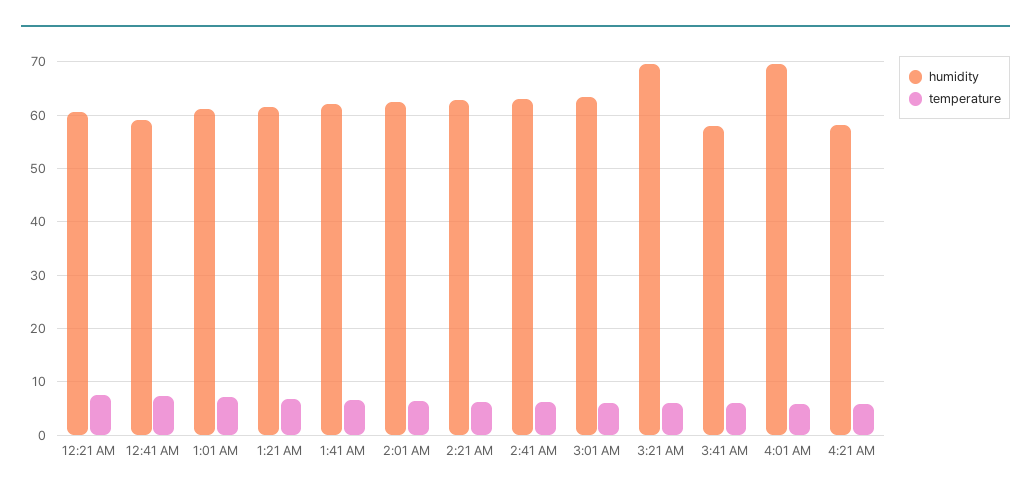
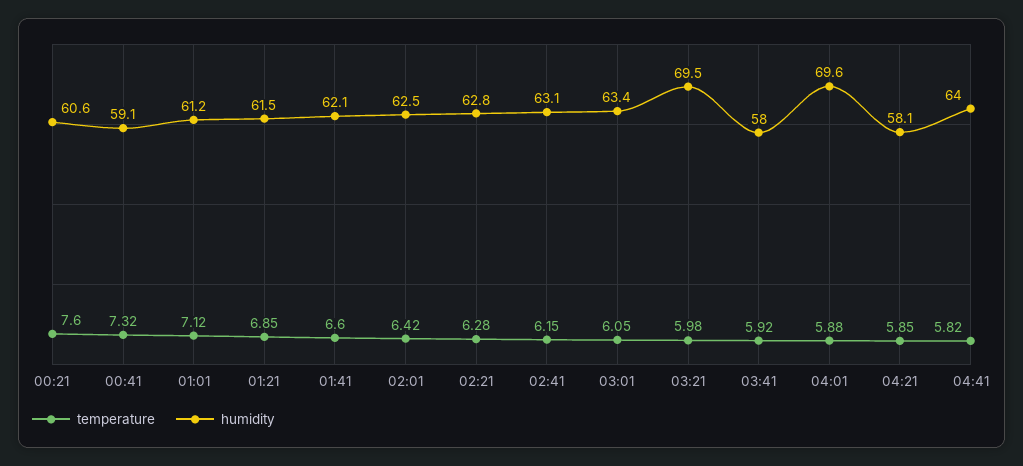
temperature, 04:41: none -> 5.82
humidity, 04:41: none -> 64

